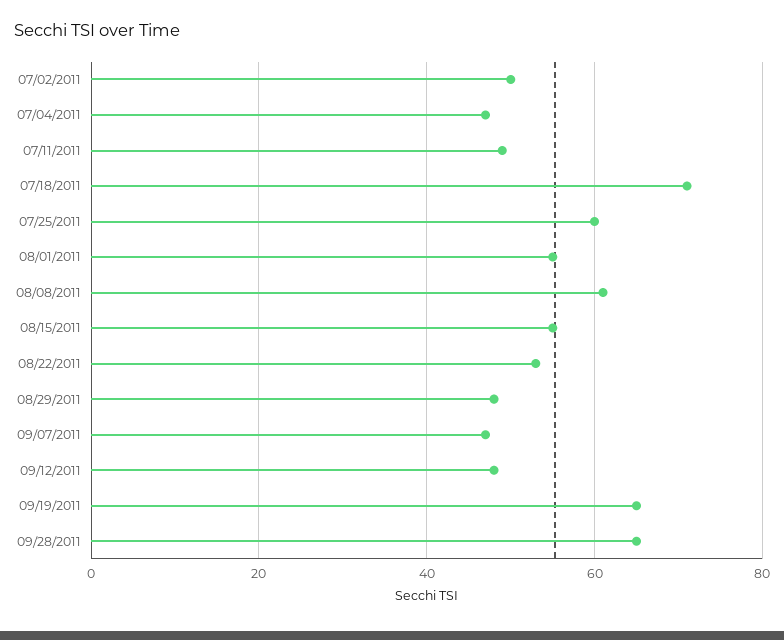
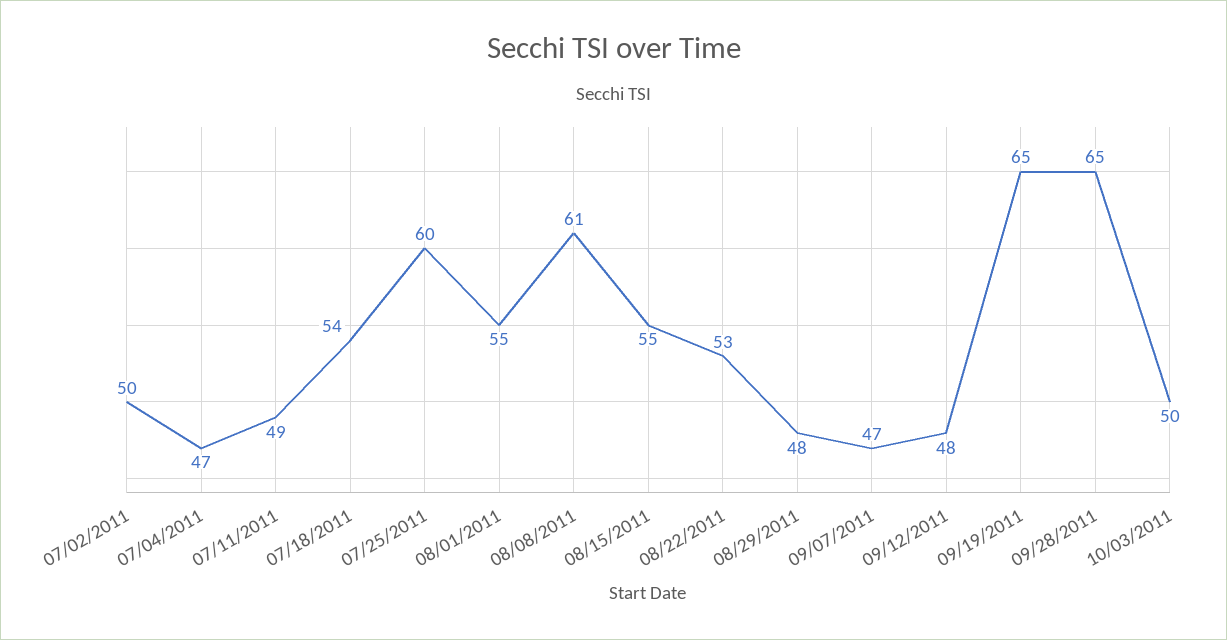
07/18/2011: 70 -> 54
10/03/2011: none -> 50

